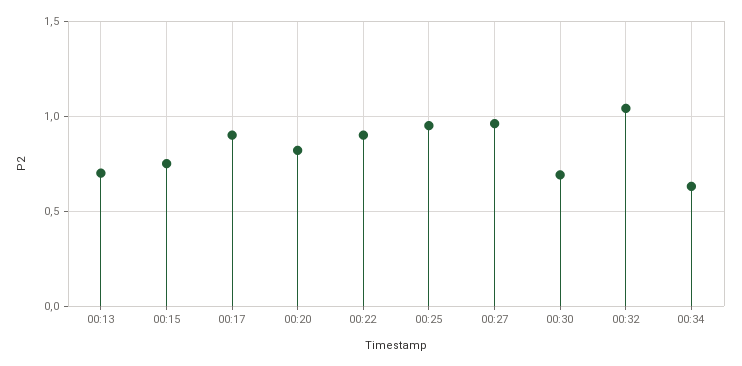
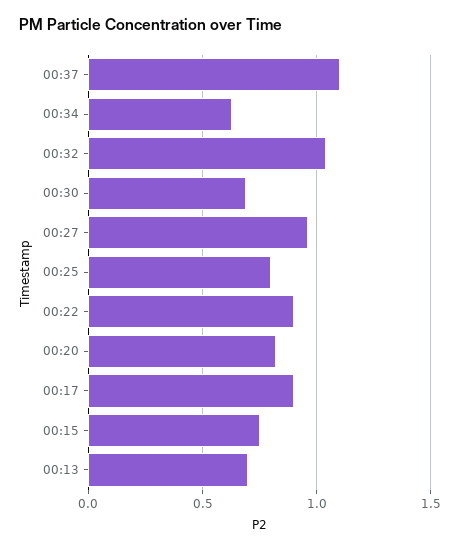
00:25: 0.95 -> 0.8
00:37: none -> 1.1

